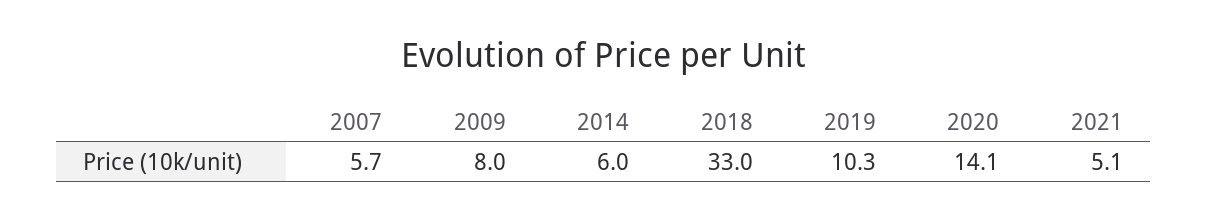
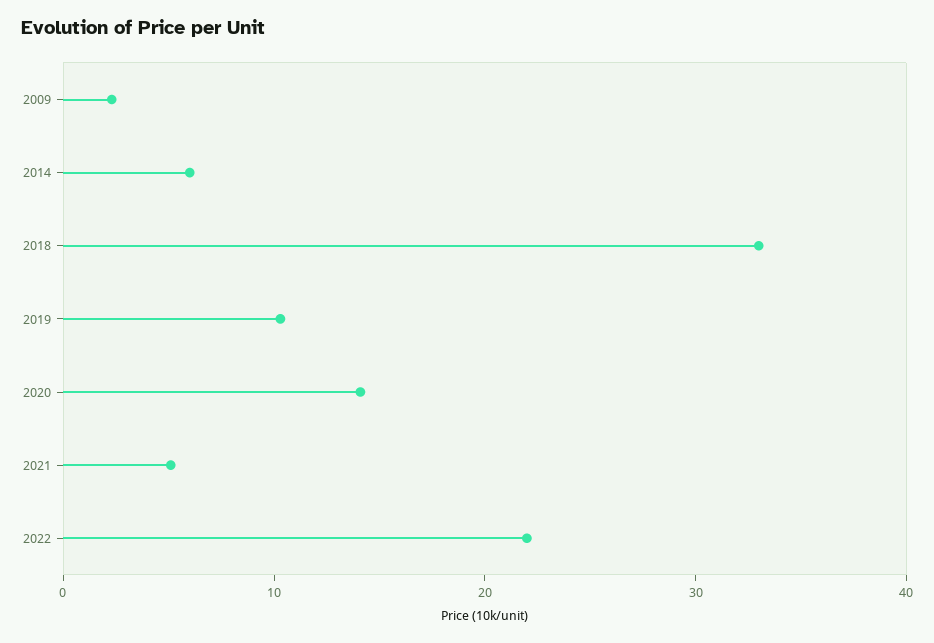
2007: 5.7 -> none
2009: 8 -> 2
2022: none -> 22

